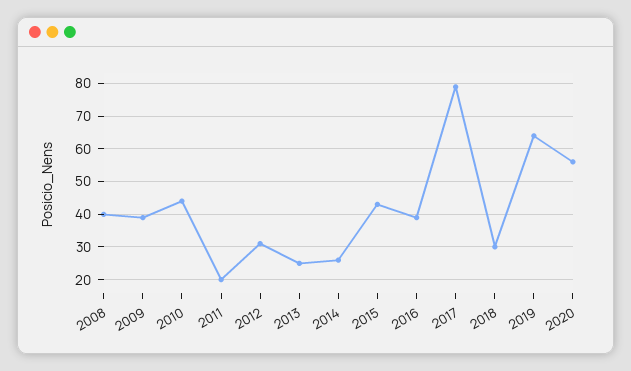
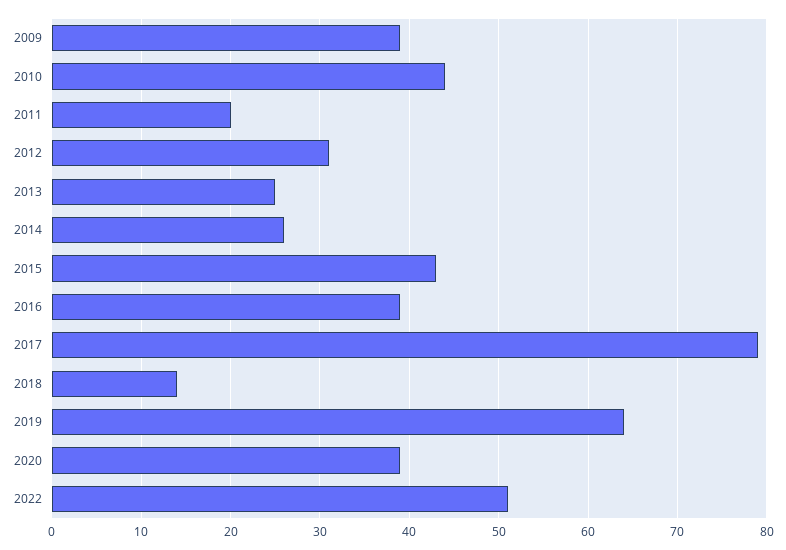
2008: 40 -> none
2018: 30 -> 14
2020: 55 -> 39
2022: none -> 51

